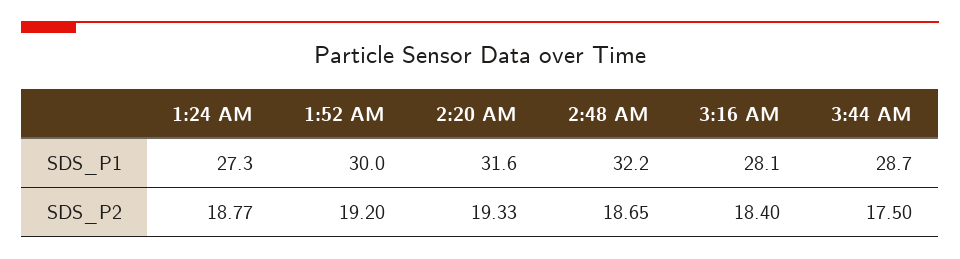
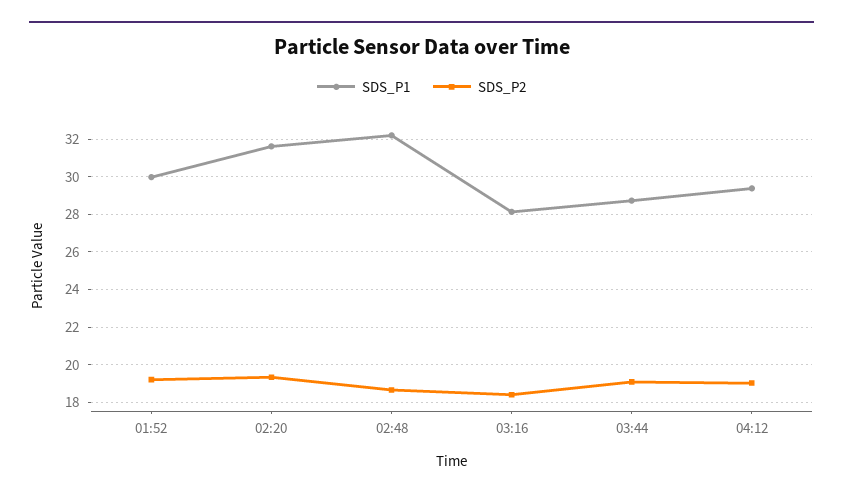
SDS_P1, 1:24 AM: 27.3 -> none
SDS_P2, 1:24 AM: 18.77 -> none
SDS_P2, 3:44 AM: 17.5 -> 19
SDS_P1, 04:12: none -> 29.5
SDS_P2, 04:12: none -> 19

